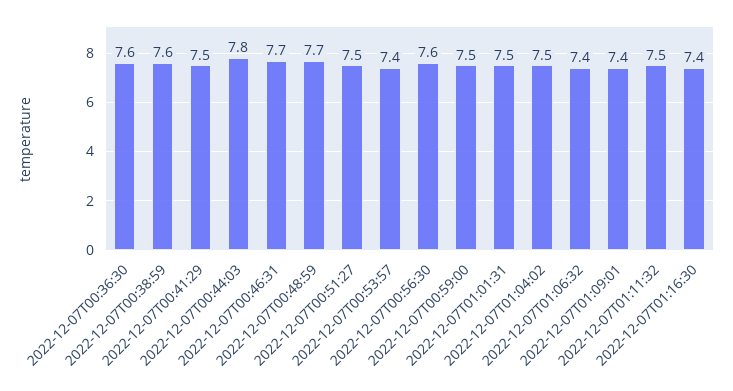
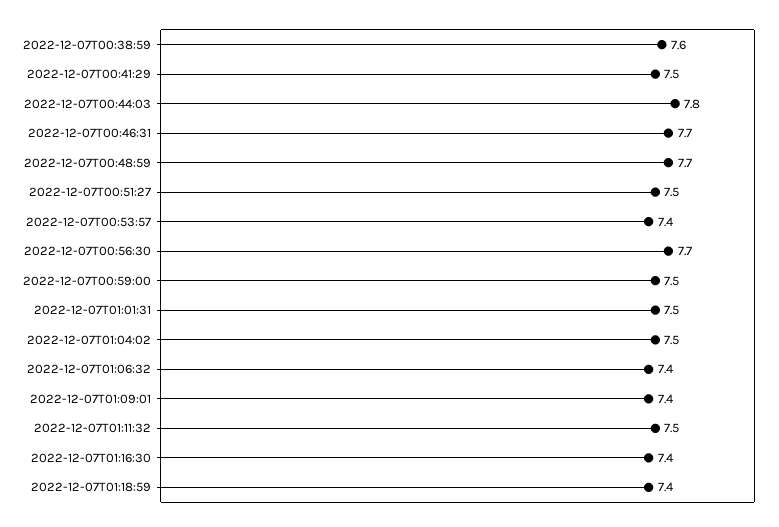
2022-12-07T00:36:30: 7.6 -> none
2022-12-07T00:56:30: 7.6 -> 7.7
2022-12-07T01:18:59: none -> 7.4

